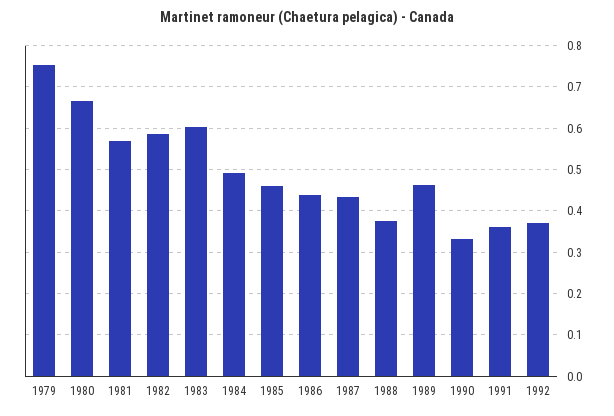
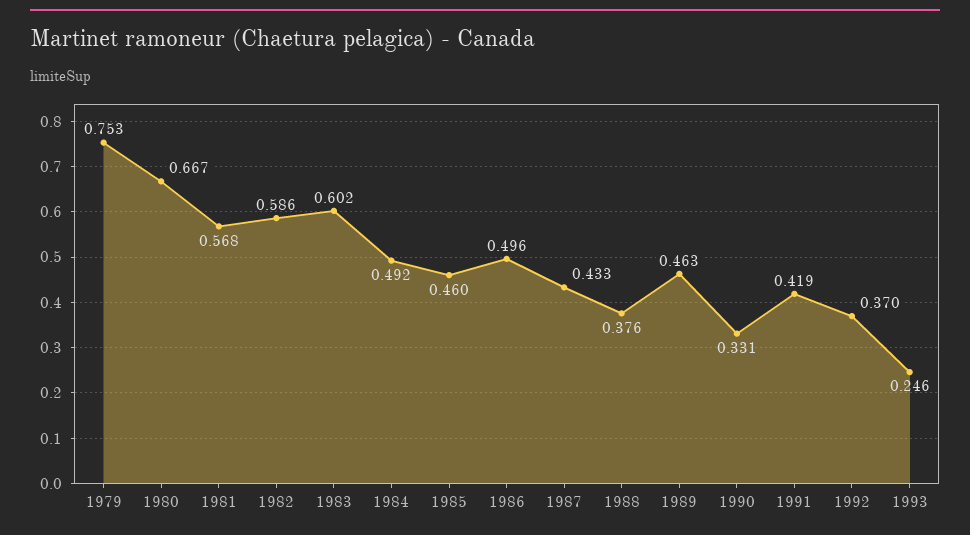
1986: 0.44 -> 0.496
1991: 0.36 -> 0.419
1993: none -> 0.246

